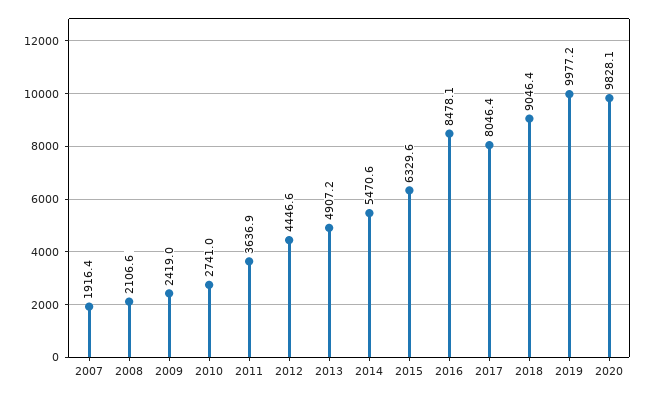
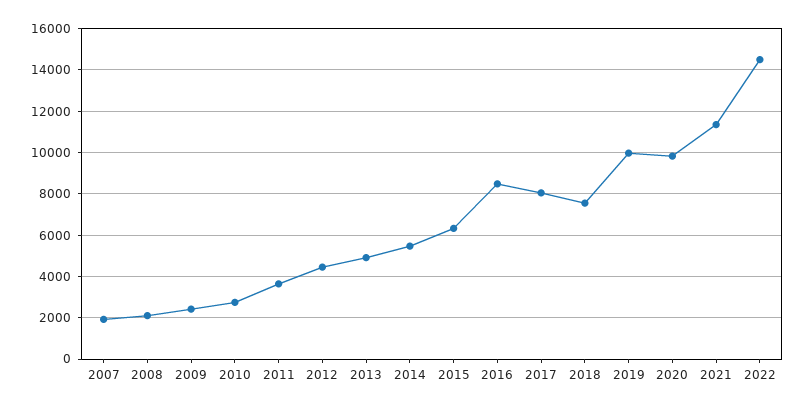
2018: 9046.4 -> 7500
2021: none -> 11500
2022: none -> 14500

